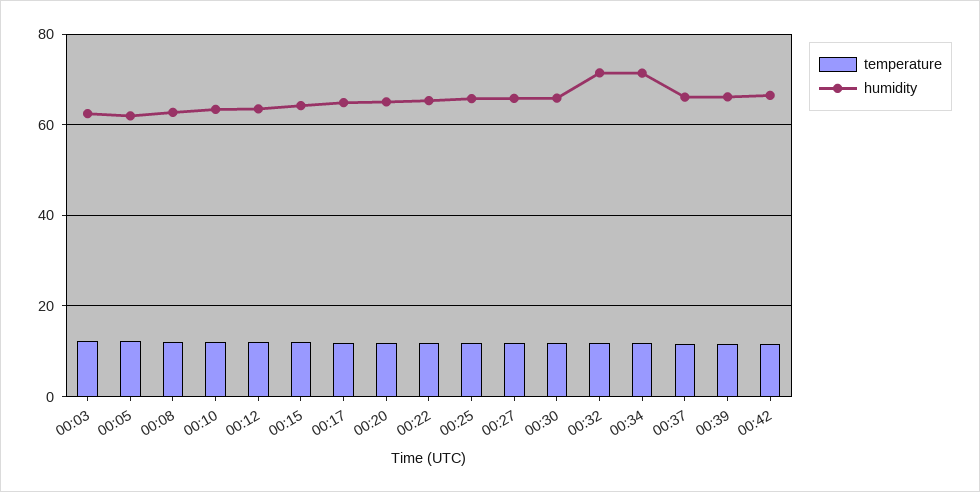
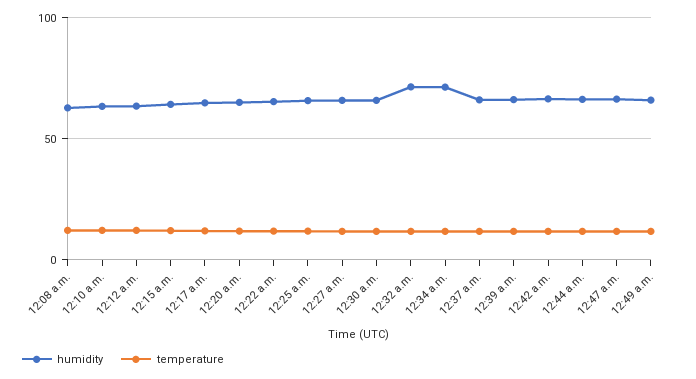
temperature, 00:03: 12 -> none
humidity, 00:03: 62 -> none
temperature, 00:05: 12 -> none
humidity, 00:05: 62 -> none
humidity, 12:44 a.m.: none -> 65
temperature, 12:44 a.m.: none -> 10
humidity, 12:47 a.m.: none -> 65
temperature, 12:47 a.m.: none -> 10
humidity, 12:49 a.m.: none -> 65
temperature, 12:49 a.m.: none -> 10

